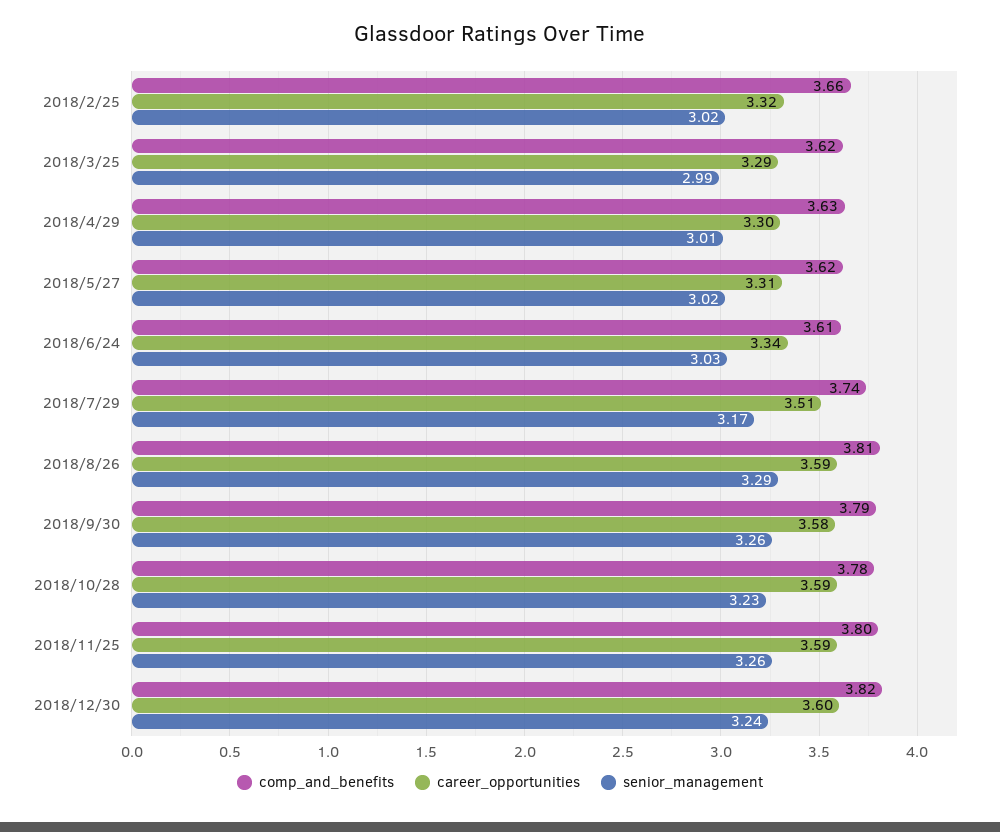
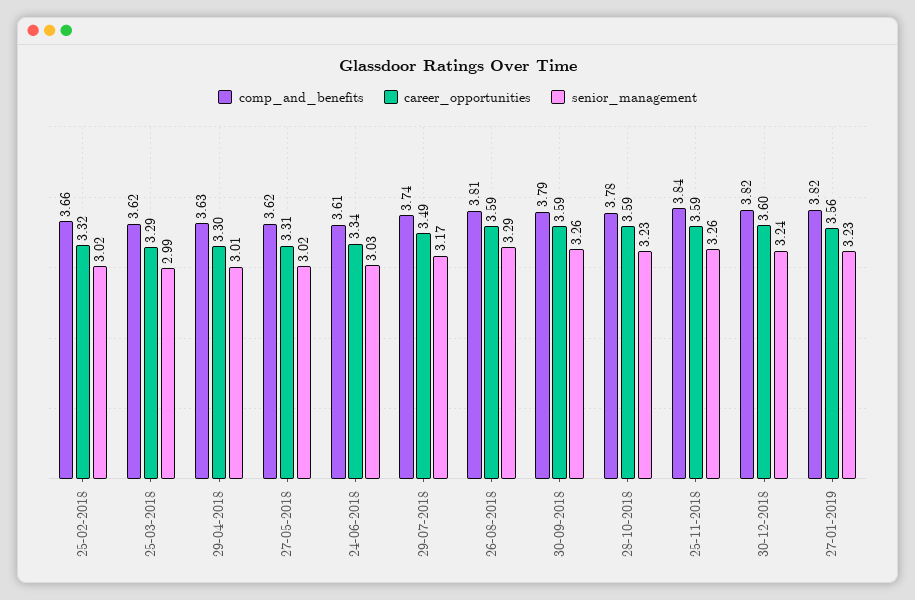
career_opportunities, 2018/7/29: 3.51 -> 3.49
career_opportunities, 2018/9/30: 3.58 -> 3.59
comp_and_benefits, 2018/11/25: 3.8 -> 3.84
comp_and_benefits, 27-01-2019: none -> 3.82
career_opportunities, 27-01-2019: none -> 3.56
senior_management, 27-01-2019: none -> 3.23

